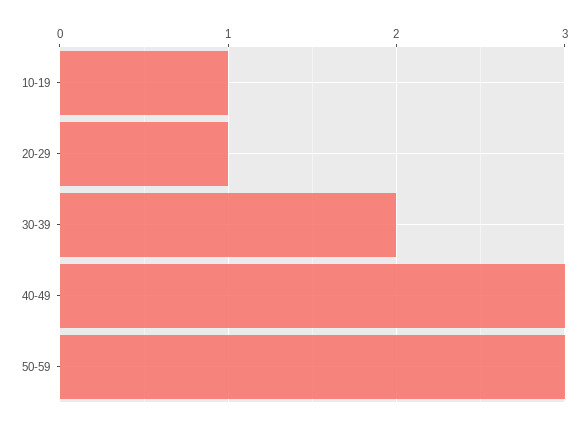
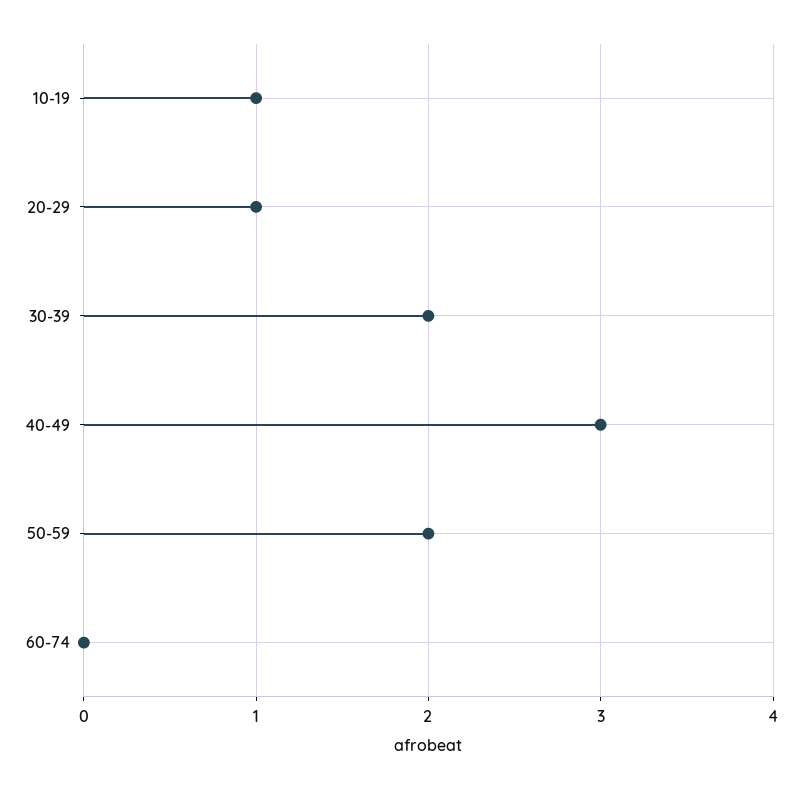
50-59: 3 -> 2
60-74: none -> 0

